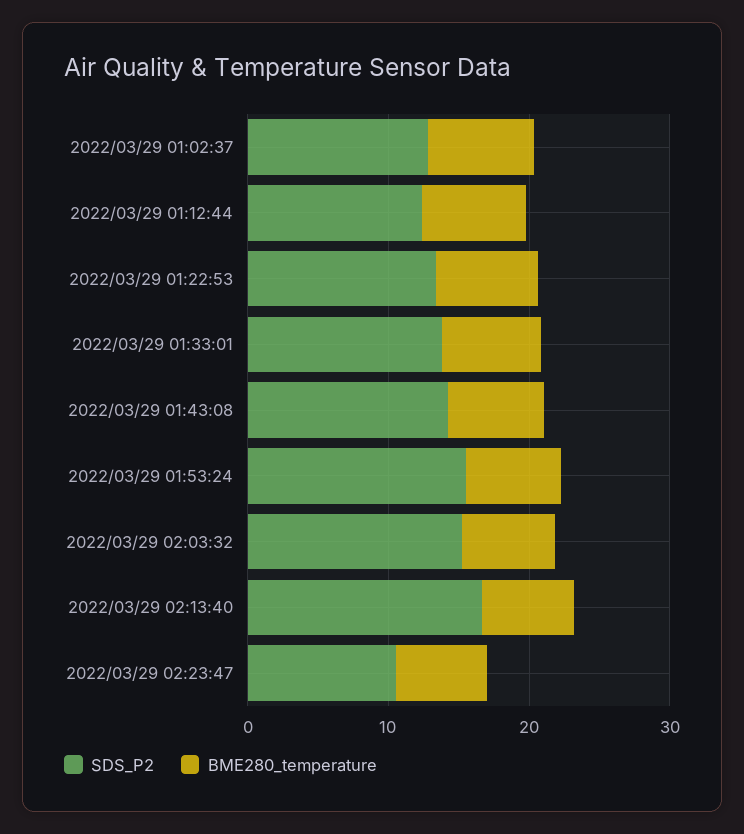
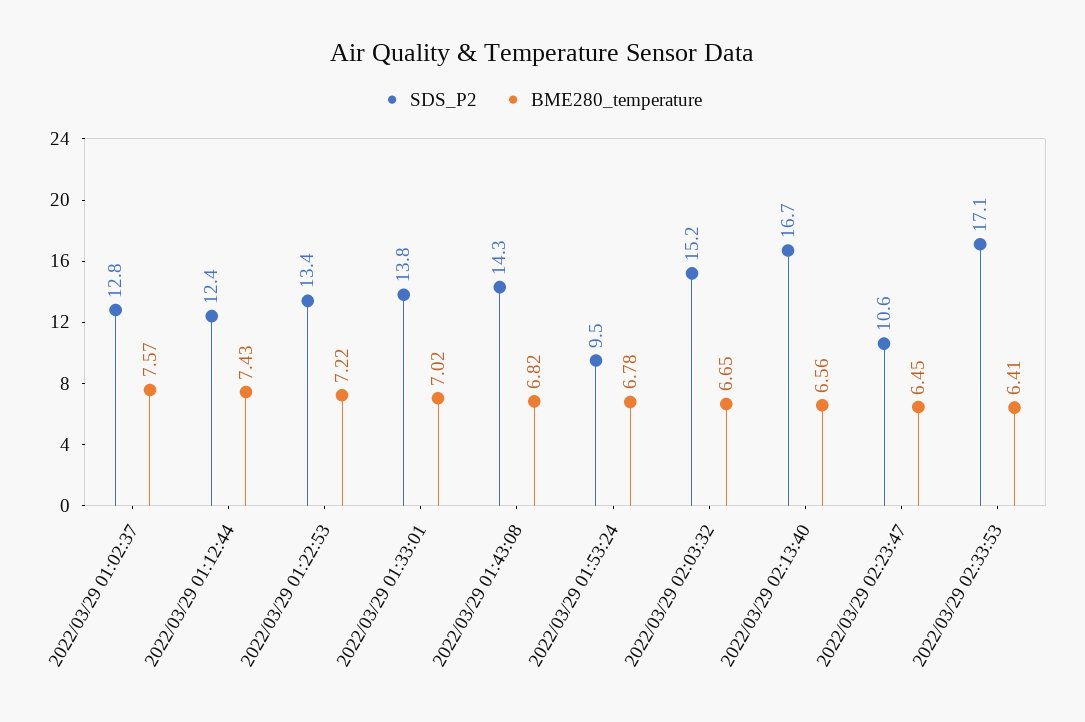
SDS_P2, 2022/03/29 01:53:24: 16 -> 9.5
SDS_P2, 2022/03/29 02:33:53: none -> 17.1
BME280_temperature, 2022/03/29 02:33:53: none -> 6.41

